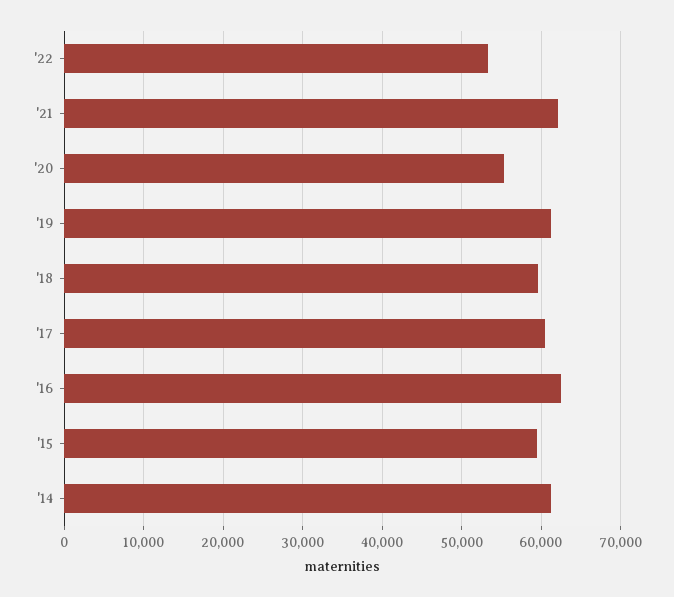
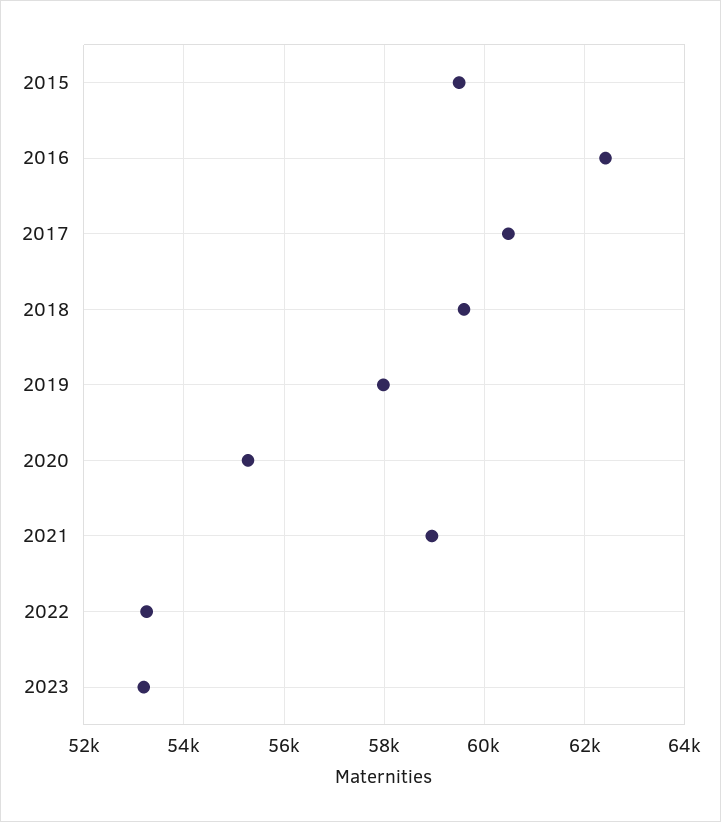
'21: 62000 -> 59000
'19: 61000 -> 58000
'14: 61000 -> none
2023: none -> 53200

